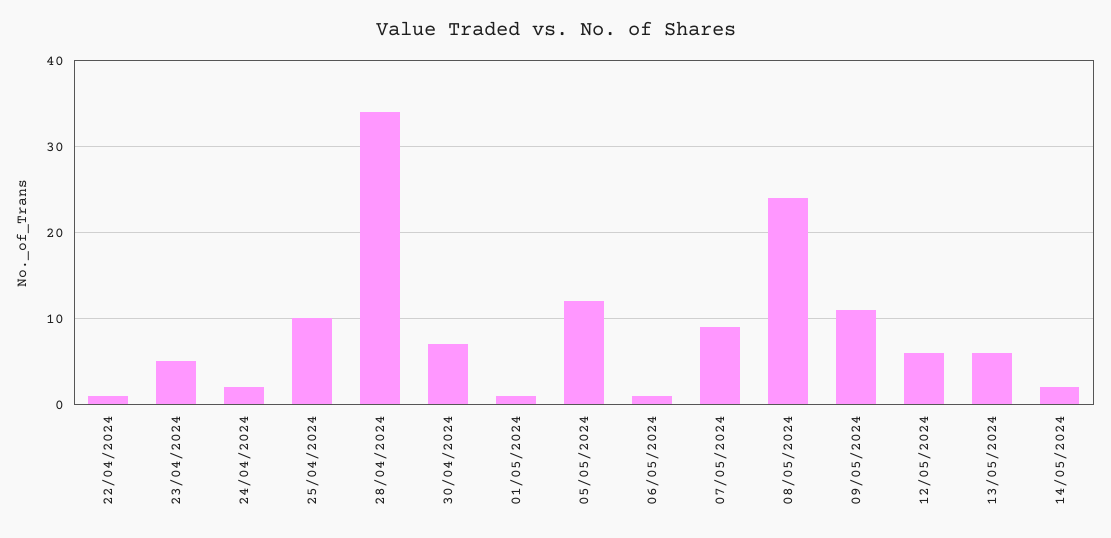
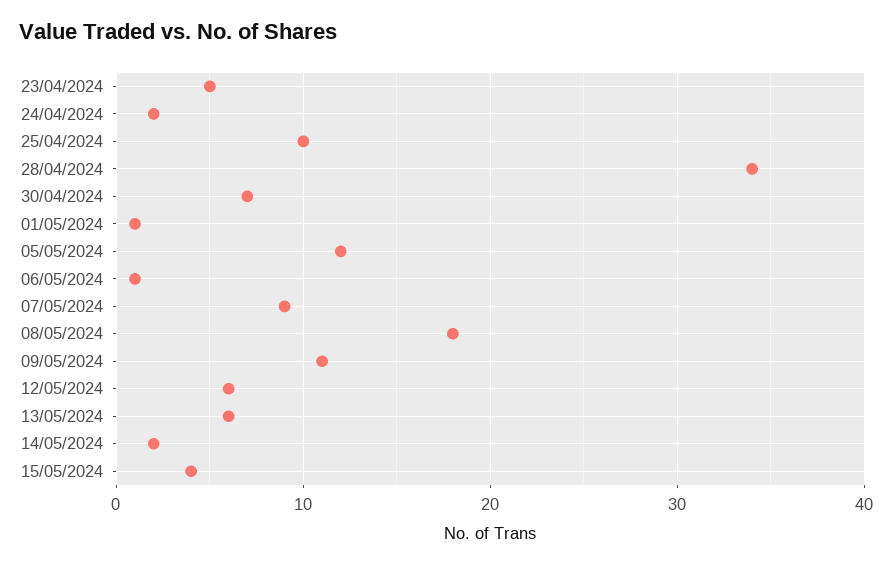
22/04/2024: 1 -> none
08/05/2024: 24 -> 18
15/05/2024: none -> 4

